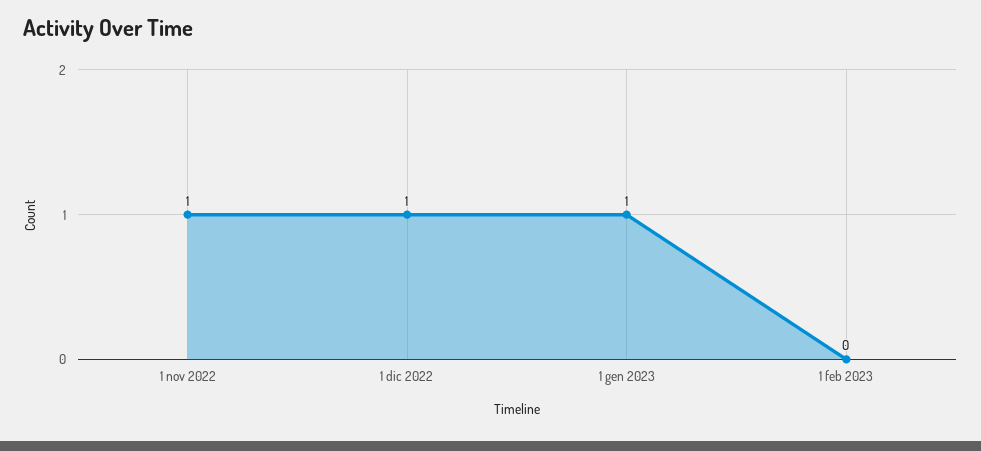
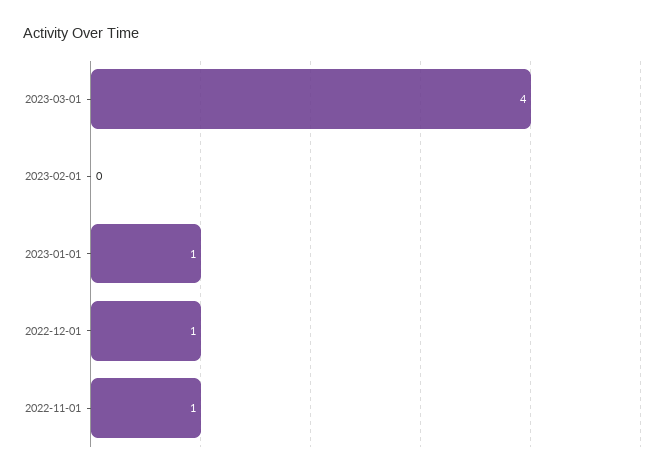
2023-03-01: none -> 4

